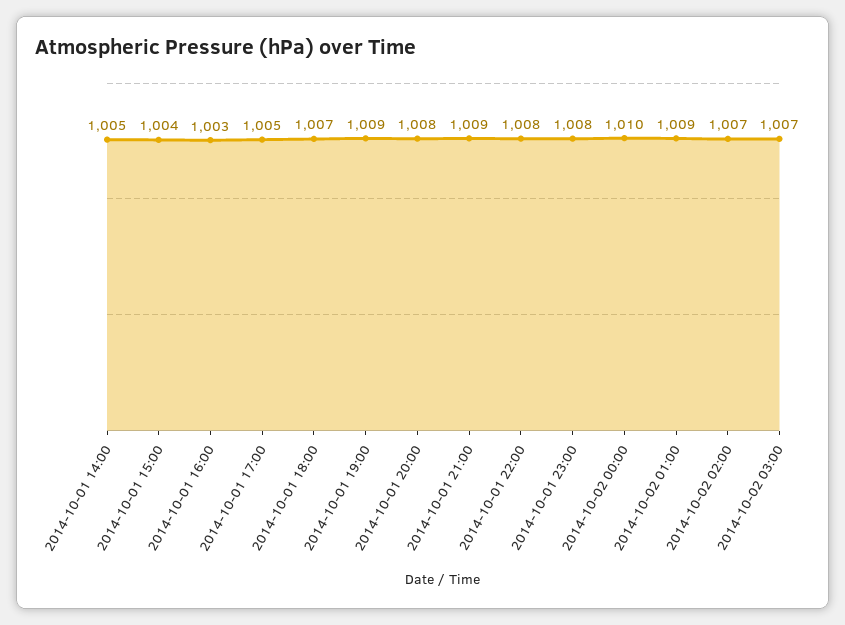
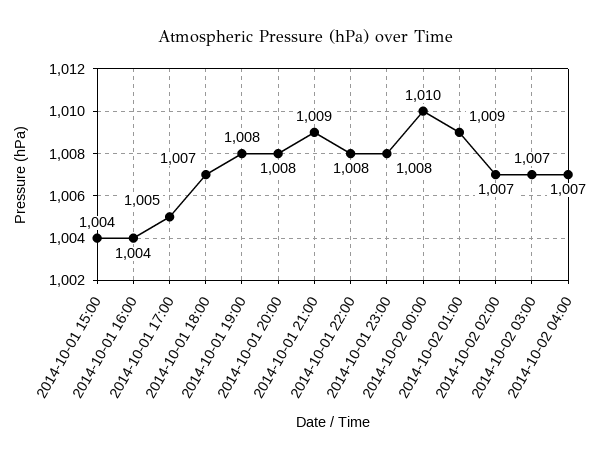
2014-10-01 14:00: 1005 -> none
2014-10-01 16:00: 1003 -> 1004
2014-10-01 19:00: 1009 -> 1008
2014-10-02 04:00: none -> 1007

